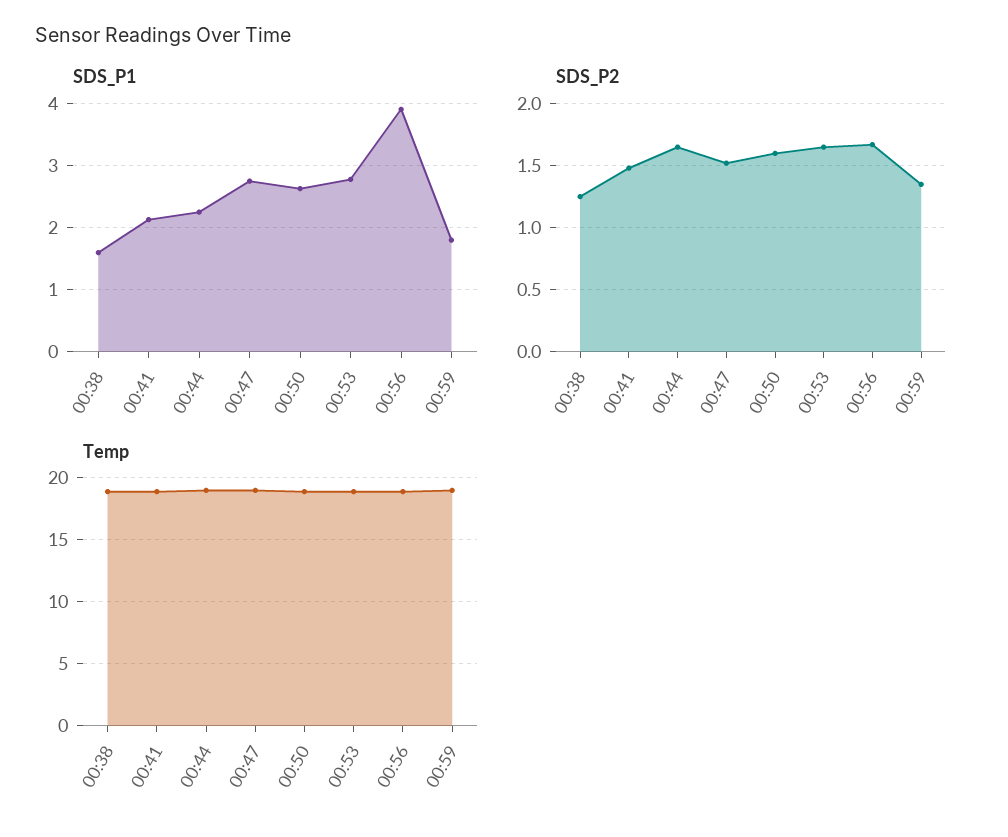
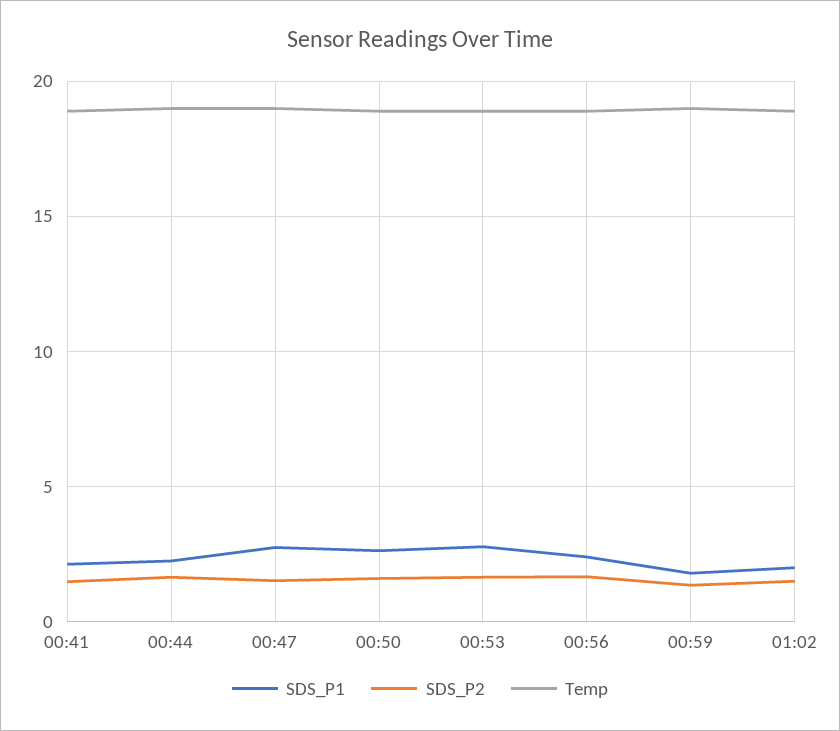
SDS_P1, 00:38: 1.6 -> none
SDS_P1, 00:56: 3.9 -> 2.5
SDS_P2, 00:38: 1.25 -> none
Temp, 00:38: 19 -> none
SDS_P1, 01:02: none -> 2
SDS_P2, 01:02: none -> 1.5
Temp, 01:02: none -> 19

